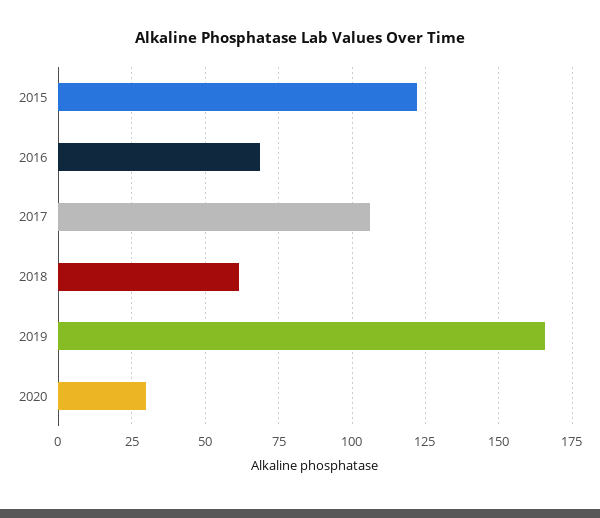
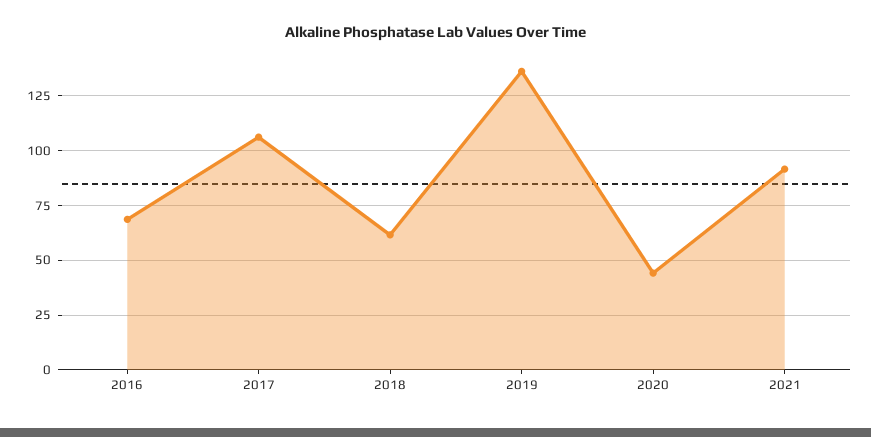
2015: 122.5 -> none
2019: 165 -> 135
2020: 30 -> 45
2021: none -> 90

